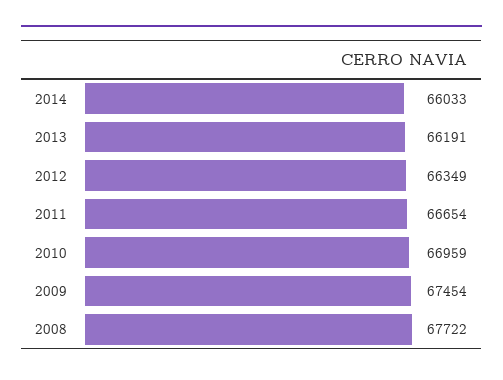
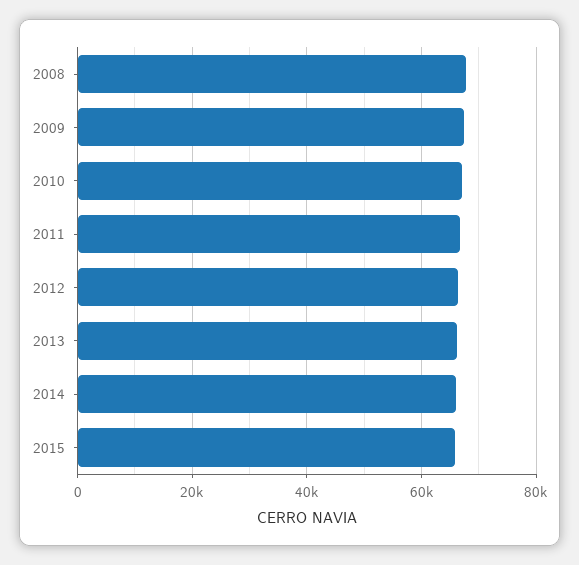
2015: none -> 66000

